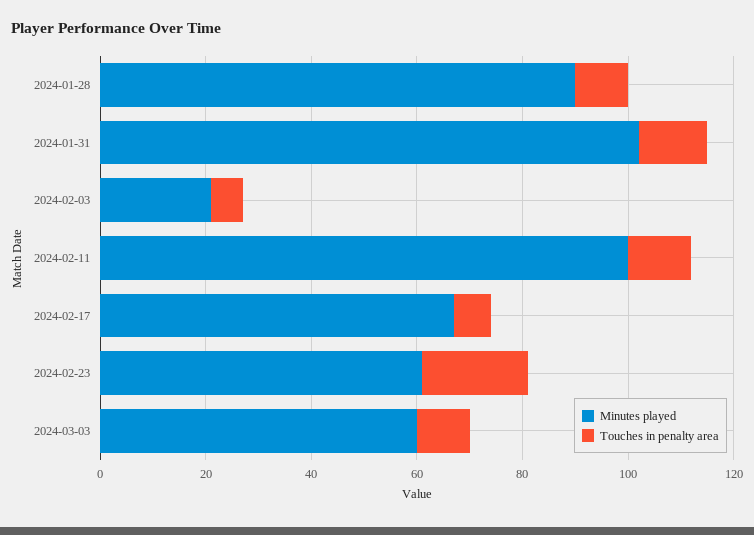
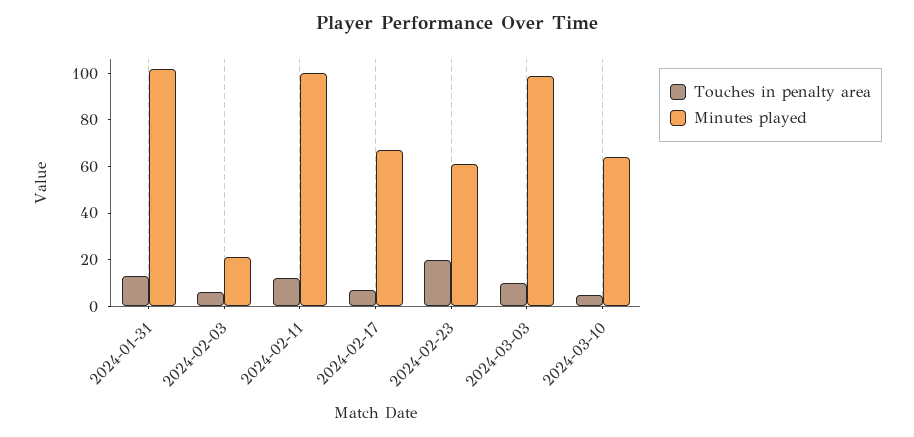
Minutes played, 2024-01-28: 90 -> none
Touches in penalty area, 2024-01-28: 10 -> none
Minutes played, 2024-03-03: 60 -> 100
Touches in penalty area, 2024-03-10: none -> 5
Minutes played, 2024-03-10: none -> 65

